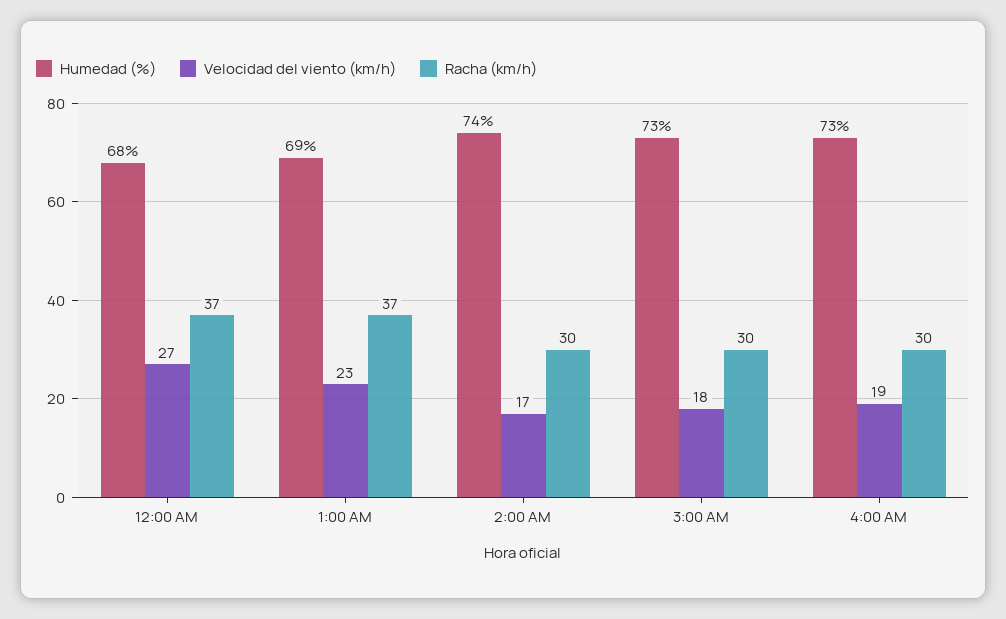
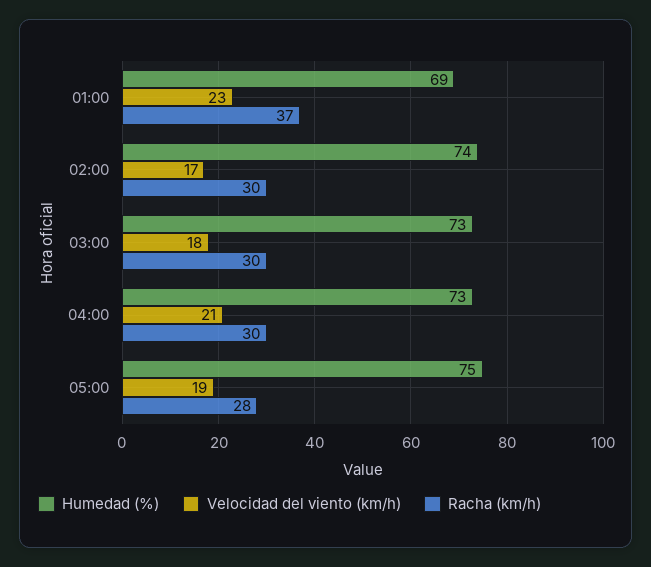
Humedad (%), 12:00 AM: 68 -> none
Velocidad del viento (km/h), 12:00 AM: 27 -> none
Racha (km/h), 12:00 AM: 37 -> none
Velocidad del viento (km/h), 4:00 AM: 19 -> 21
Humedad (%), 05:00: none -> 75
Velocidad del viento (km/h), 05:00: none -> 19
Racha (km/h), 05:00: none -> 28

